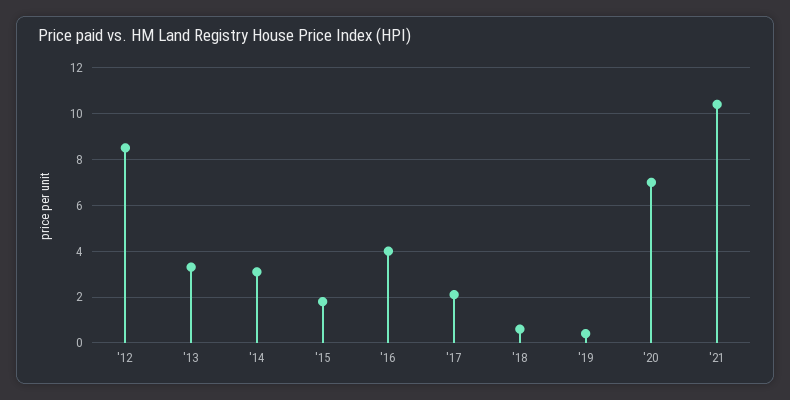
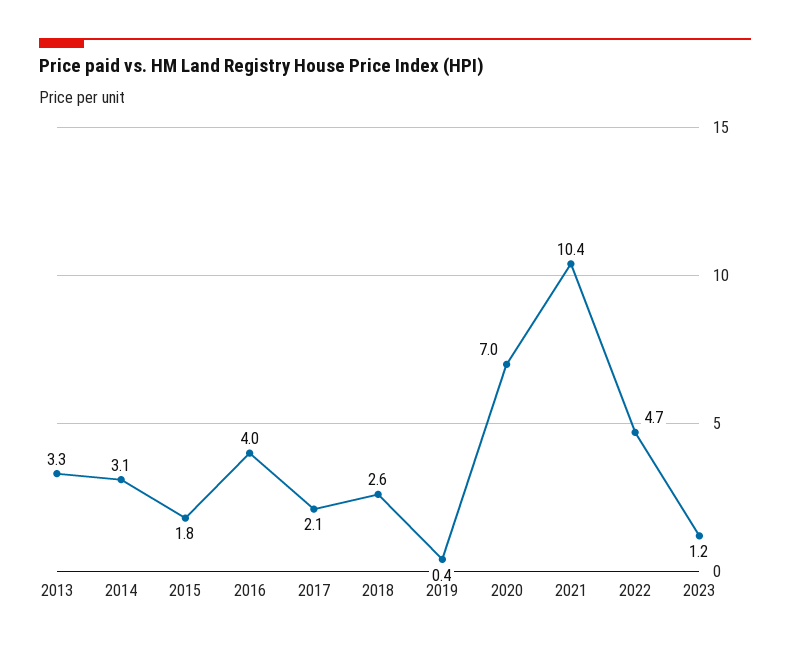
'12: 8.5 -> none
'18: 0.5 -> 2.6
2022: none -> 4.7
2023: none -> 1.2

